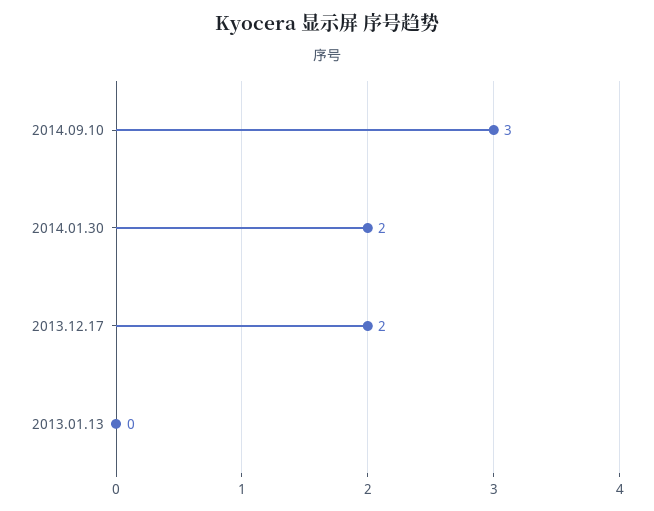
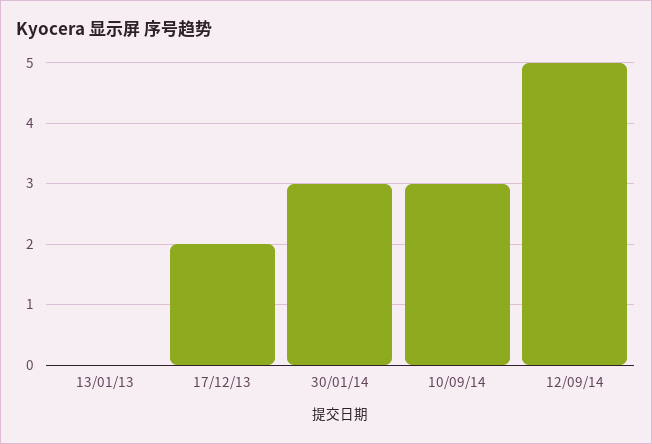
2014.01.30: 2 -> 3
12/09/14: none -> 5

